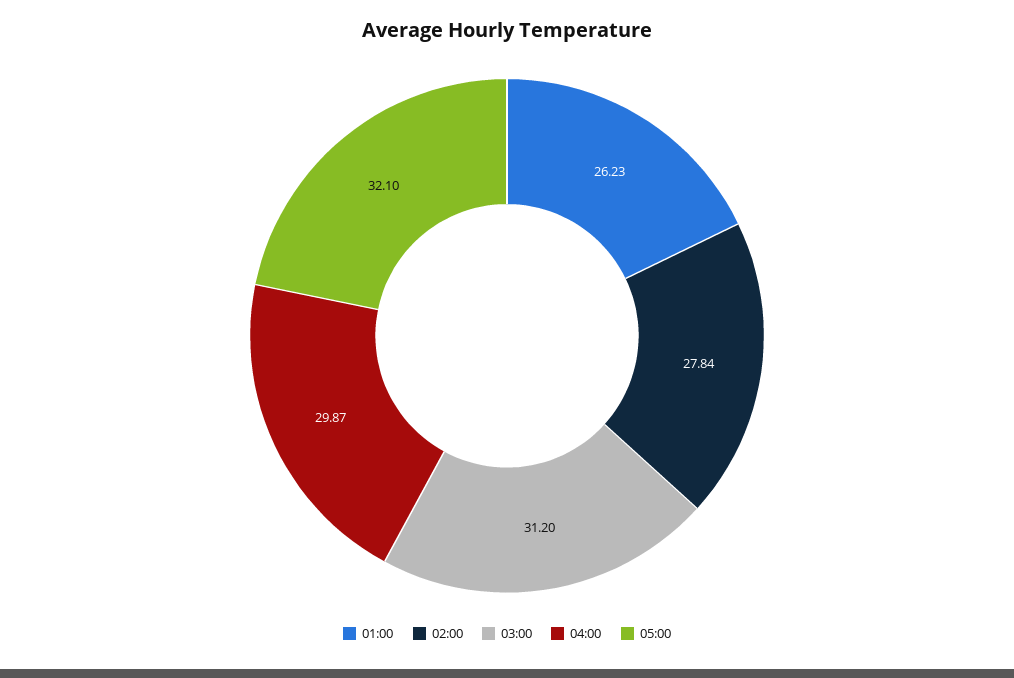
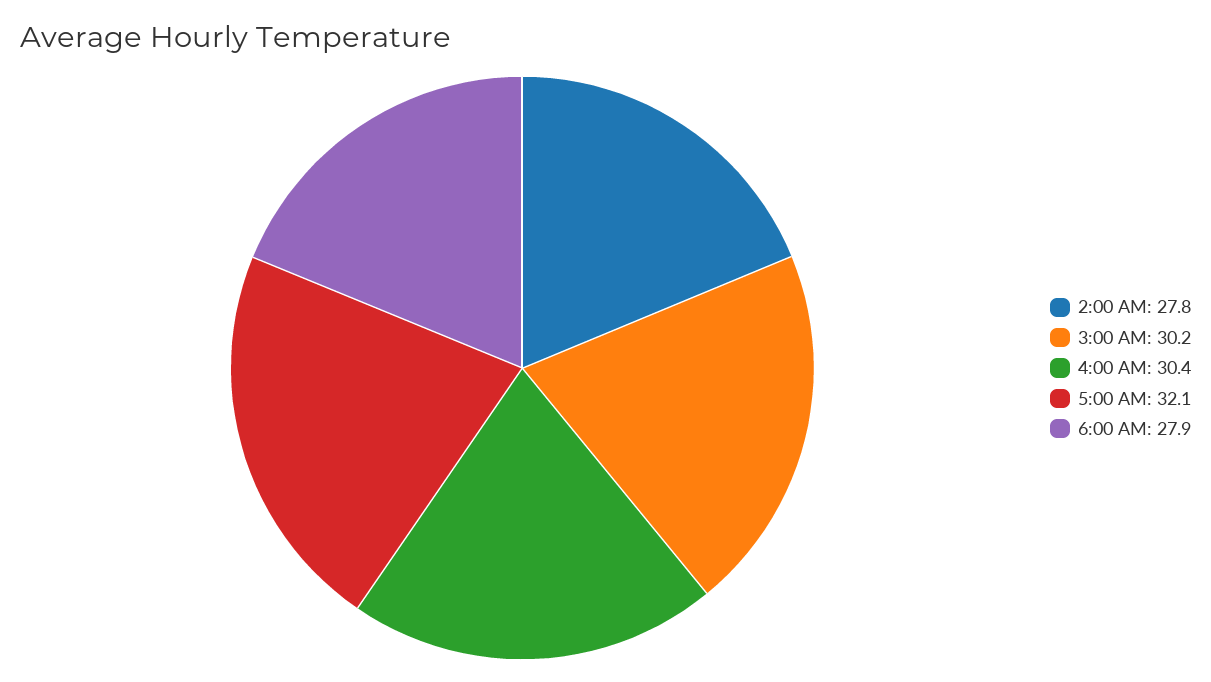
01:00: 26.23 -> none
03:00: 31.2 -> 30.2
04:00: 29.87 -> 30.4
6:00 AM: none -> 27.9

